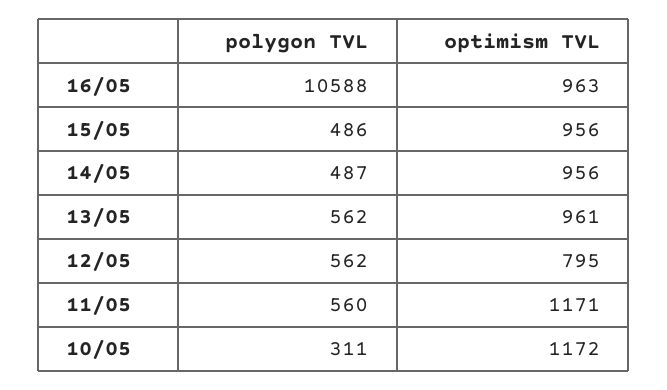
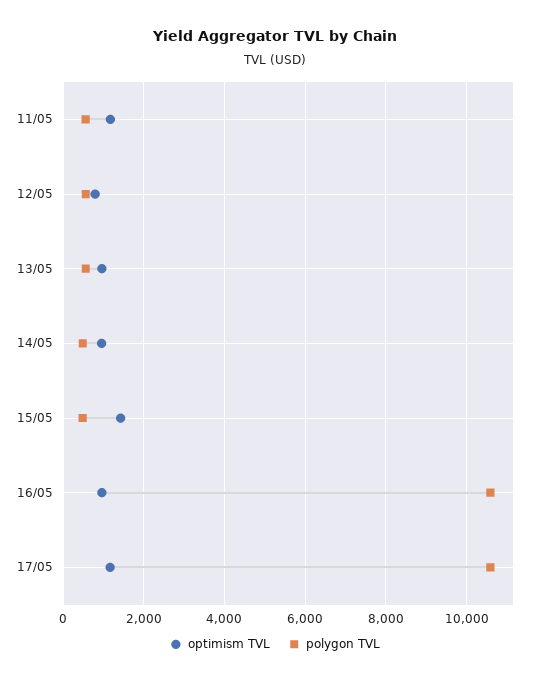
optimism TVL, 15/05: 956 -> 1400
polygon TVL, 10/05: 311 -> none
optimism TVL, 10/05: 1172 -> none
optimism TVL, 17/05: none -> 1200
polygon TVL, 17/05: none -> 10600

